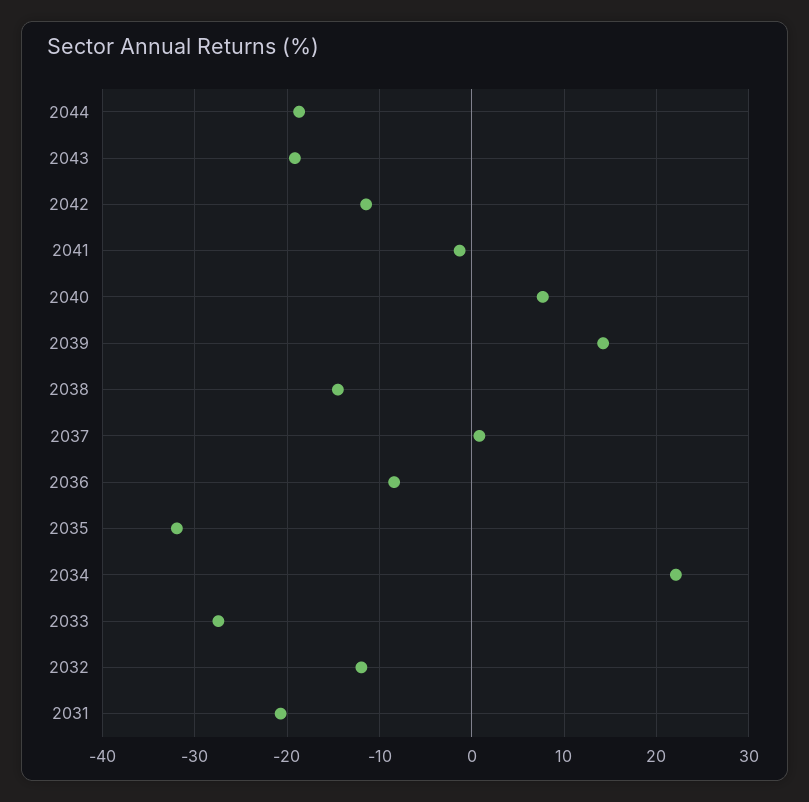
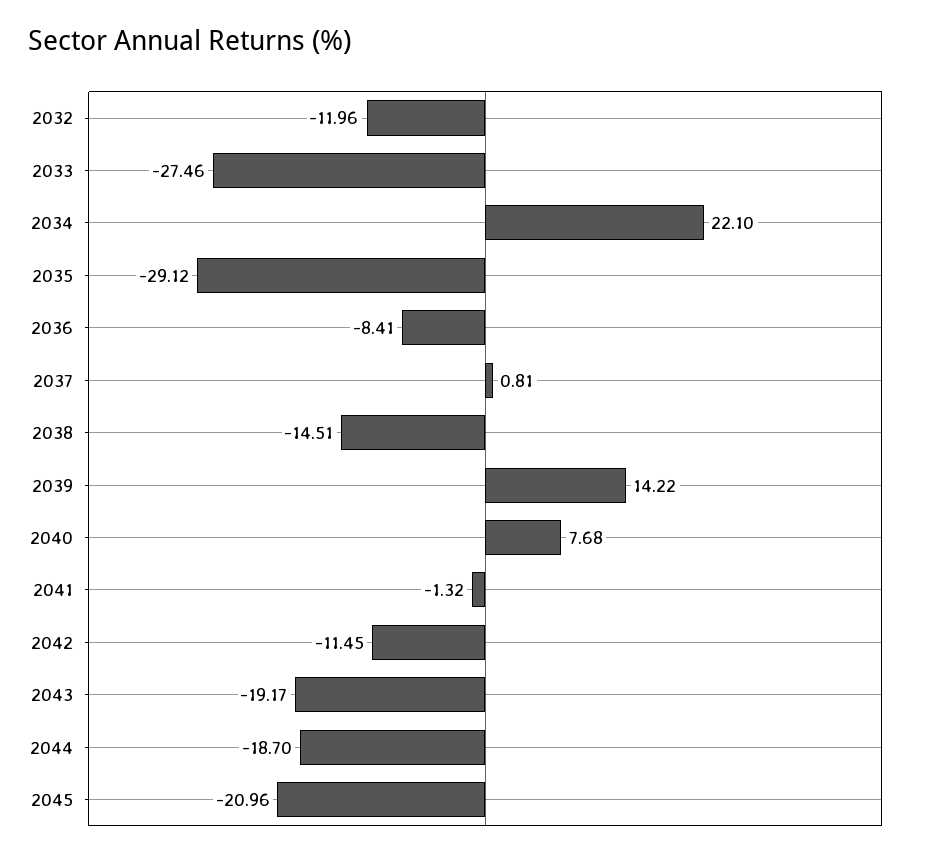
2035: -32 -> -29.12
2031: -21 -> none
2045: none -> -20.96

